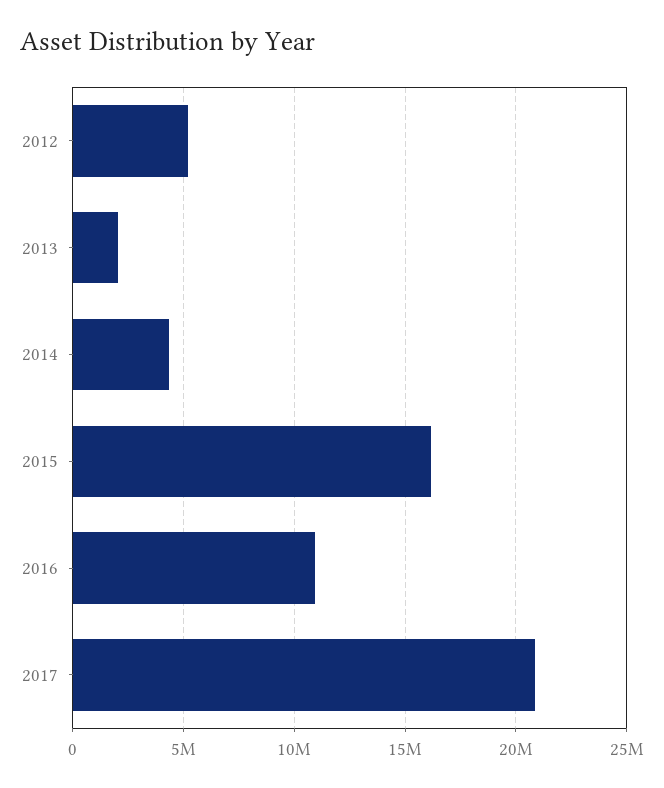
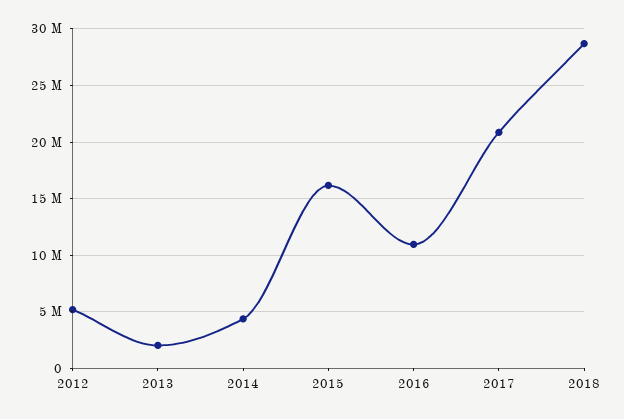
2018: none -> 29000000

